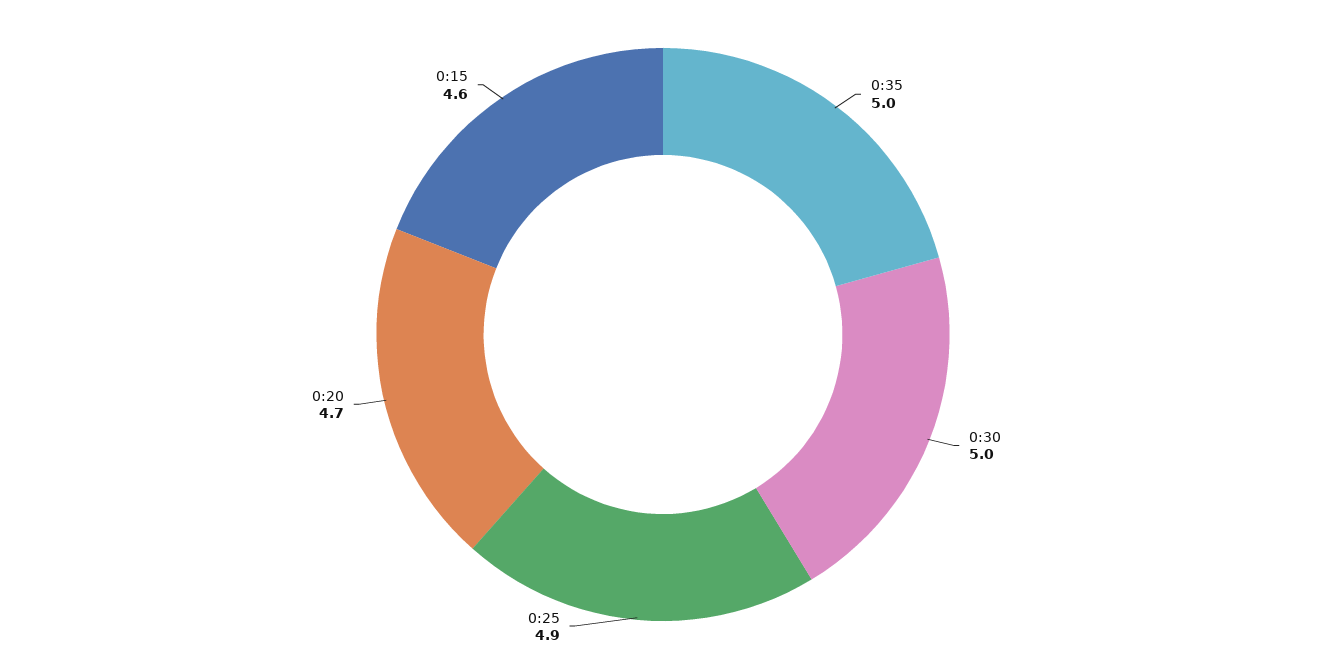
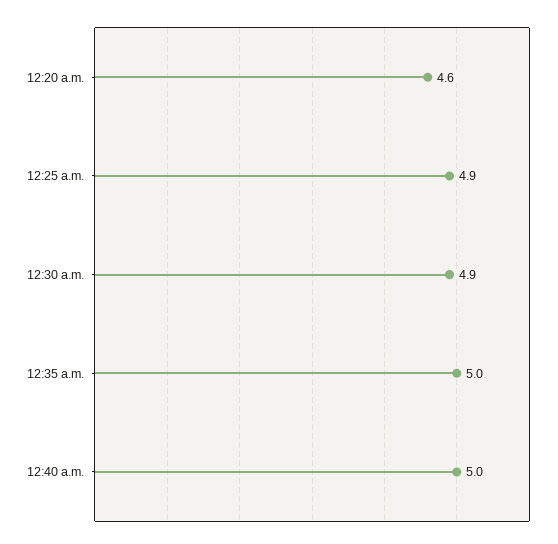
0:30: 5 -> 4.9
0:20: 4.7 -> 4.6
0:15: 4.6 -> none
12:40 a.m.: none -> 5

